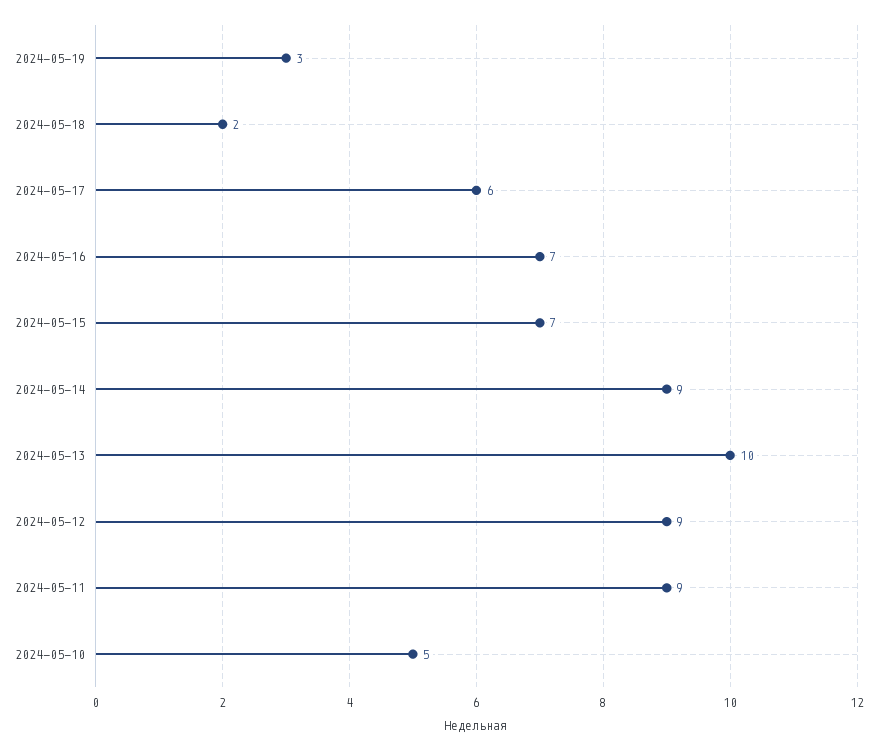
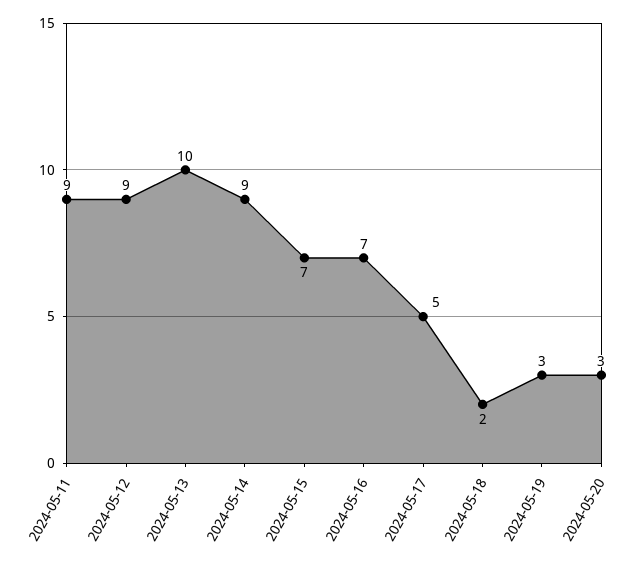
2024-05-17: 6 -> 5
2024-05-10: 5 -> none
2024-05-20: none -> 3

